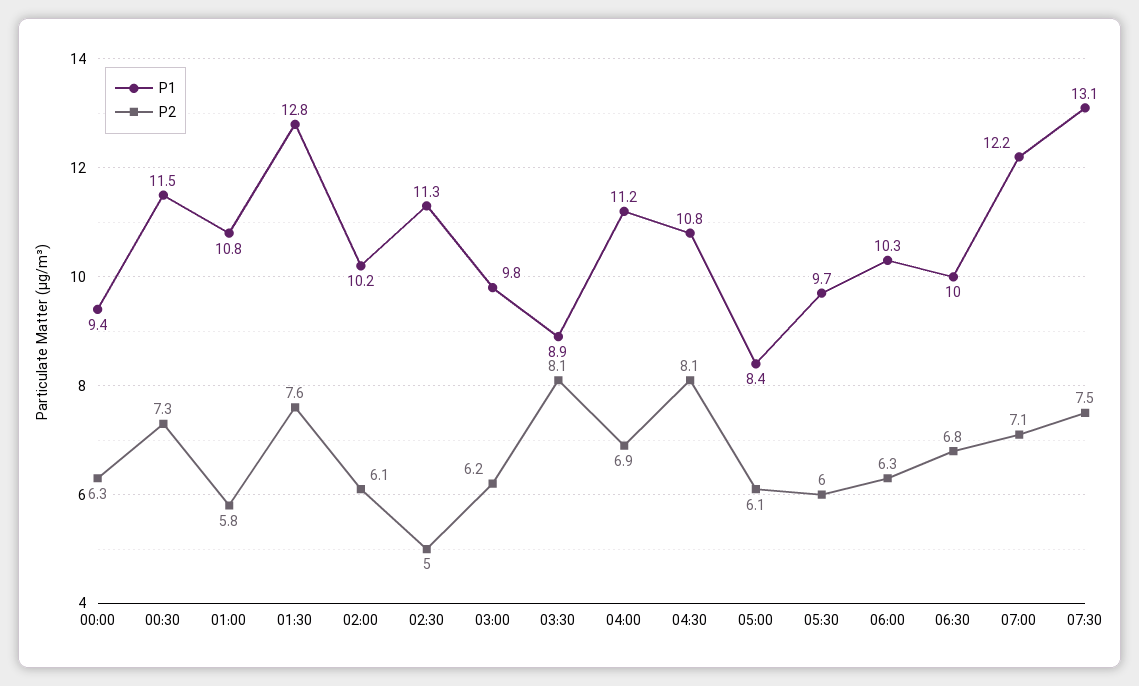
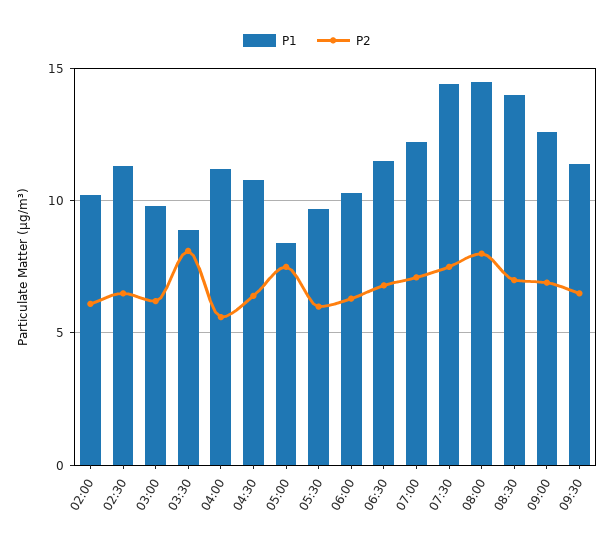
P1, 00:00: 9.4 -> none
P2, 00:00: 6.3 -> none
P1, 00:30: 11.5 -> none
P2, 00:30: 7.3 -> none
P1, 01:00: 10.8 -> none
P2, 01:00: 5.8 -> none
P1, 01:30: 12.8 -> none
P2, 01:30: 7.6 -> none
P2, 02:30: 5 -> 6.5
P2, 04:00: 6.9 -> 5.5
P2, 04:30: 8.1 -> 6.5
P2, 05:00: 6.1 -> 7.5
P1, 06:30: 10 -> 11.5
P1, 07:30: 13.1 -> 14.5
P1, 08:00: none -> 14.5
P2, 08:00: none -> 8
P1, 08:30: none -> 14
P2, 08:30: none -> 7
P1, 09:00: none -> 12.5
P2, 09:00: none -> 7
P1, 09:30: none -> 11.5
P2, 09:30: none -> 6.5

